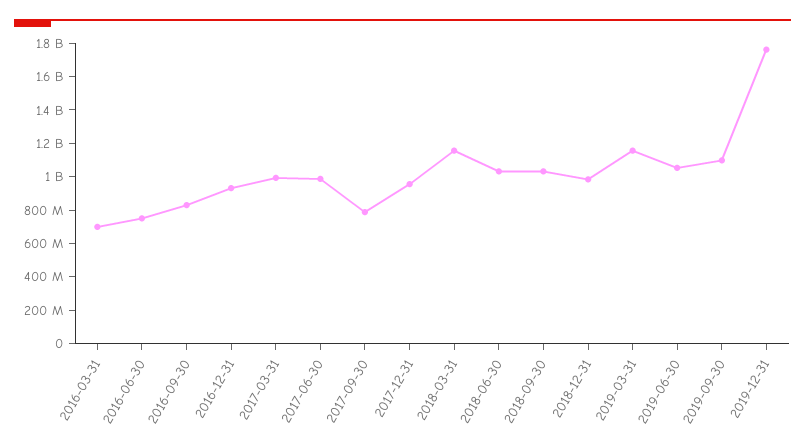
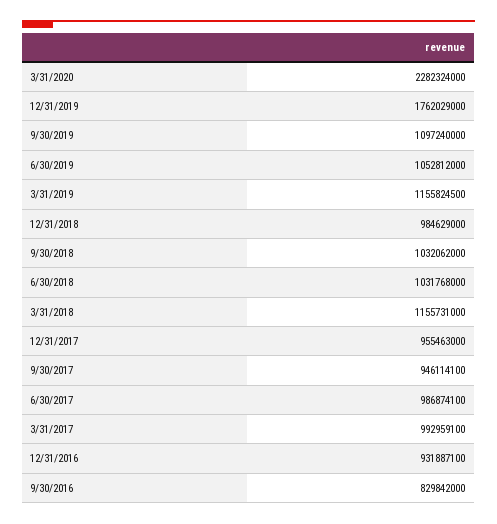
2016-03-31: 700000000 -> none
2016-06-30: 750000000 -> none
2017-09-30: 800000000 -> 946114100
3/31/2020: none -> 2282324000

